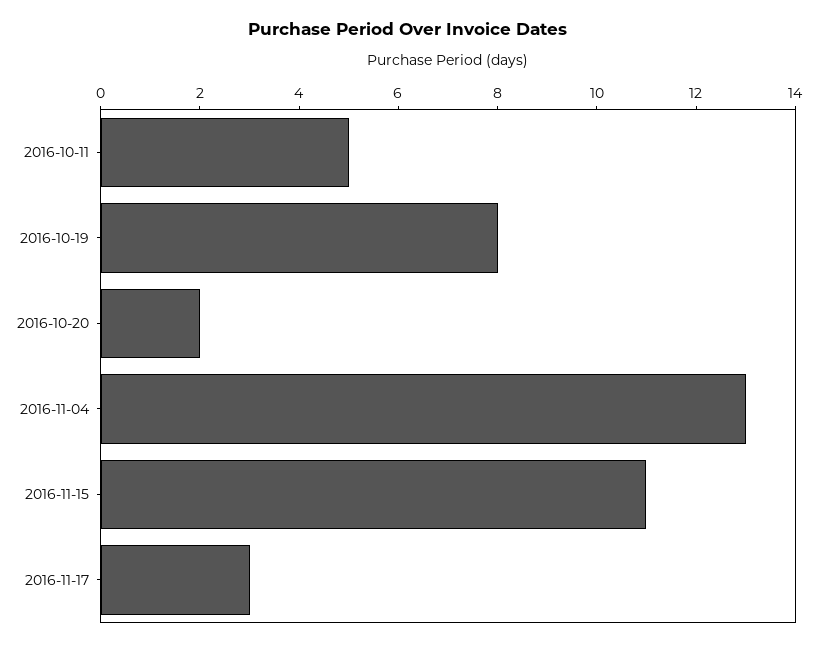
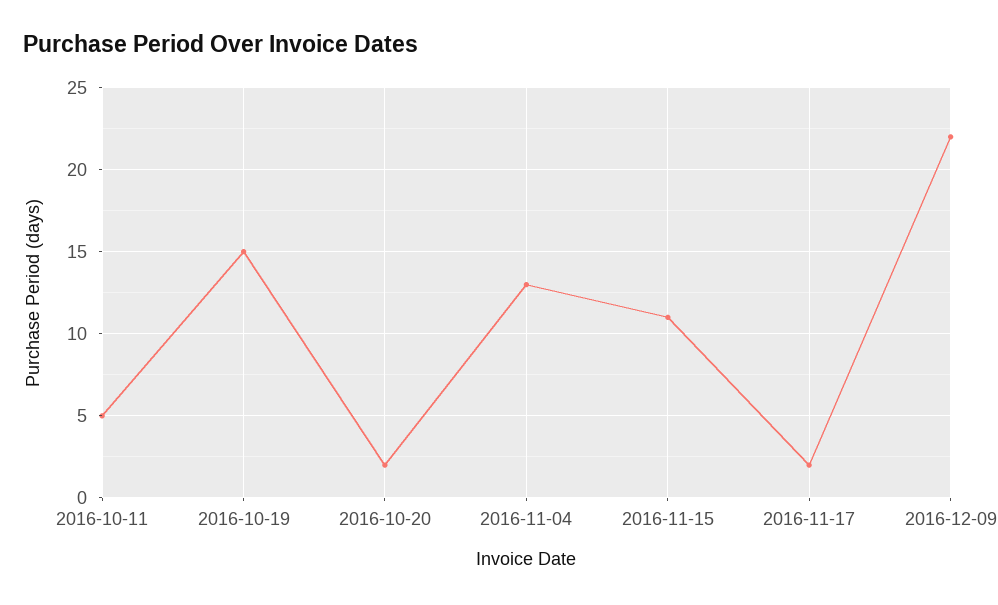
2016-10-19: 8 -> 15
2016-11-17: 3 -> 2
2016-12-09: none -> 22

